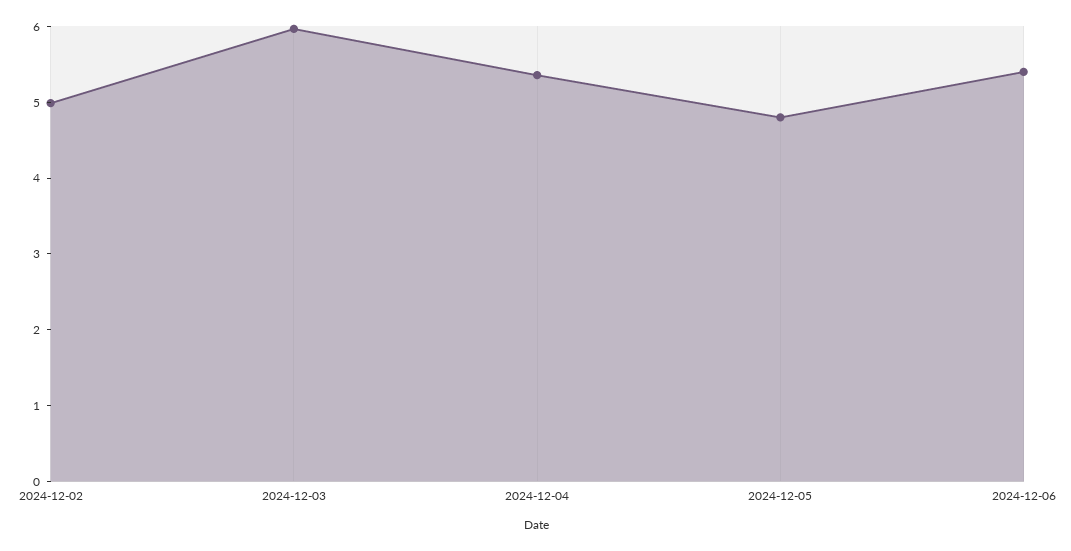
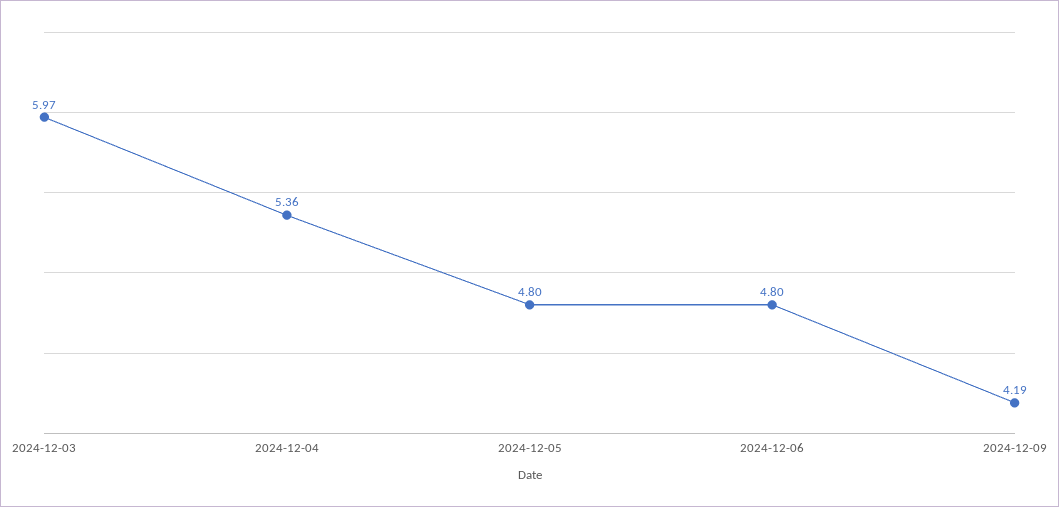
2024-12-02: 5 -> none
2024-12-06: 5.4 -> 4.8
2024-12-09: none -> 4.19

